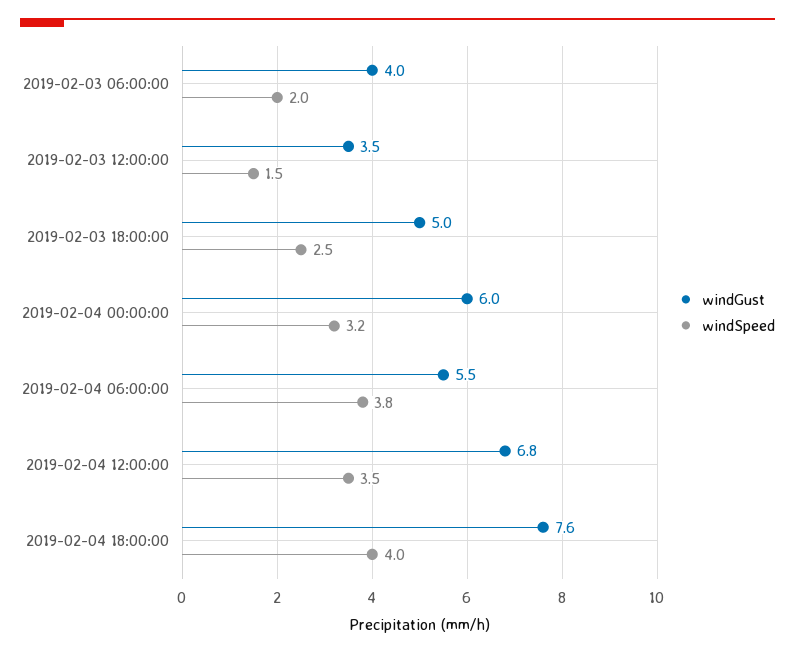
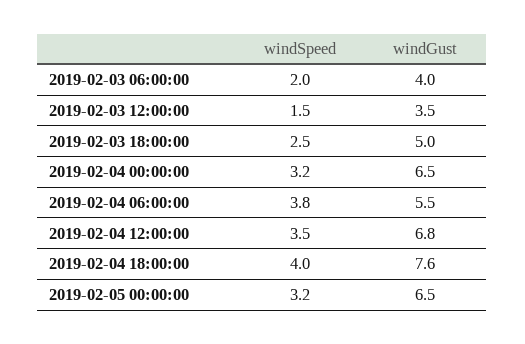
windGust, 2019-02-04 00:00:00: 6 -> 6.5
windSpeed, 2019-02-05 00:00:00: none -> 3.2
windGust, 2019-02-05 00:00:00: none -> 6.5

